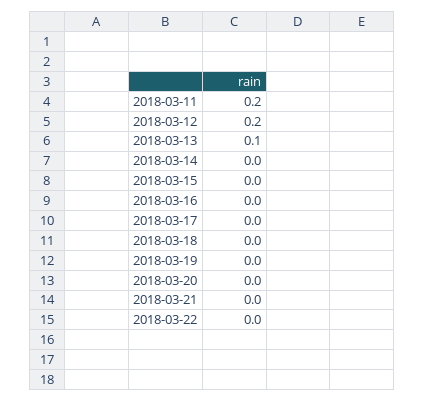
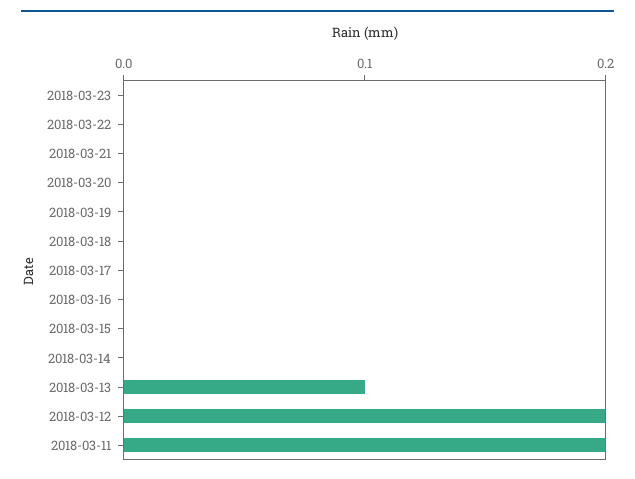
2018-03-23: none -> 0

